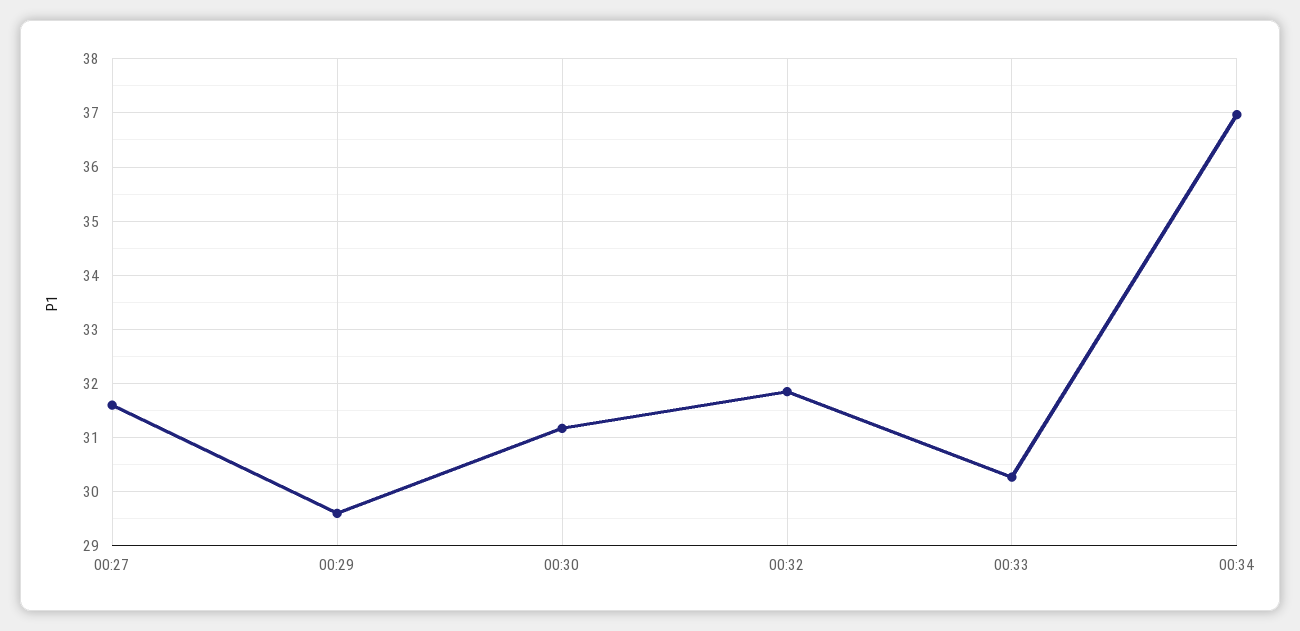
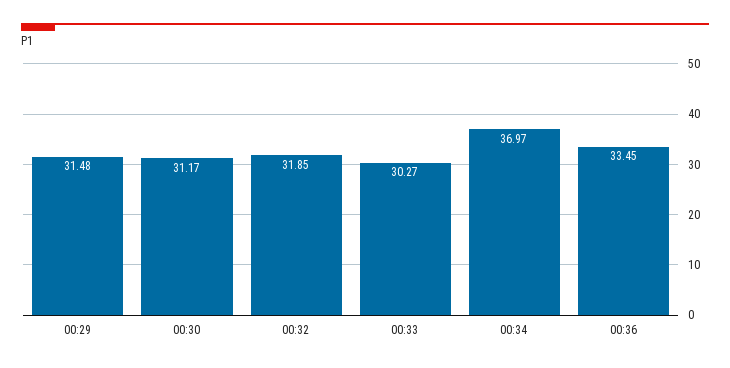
00:27: 31.6 -> none
00:29: 29.6 -> 31.48
00:36: none -> 33.45

